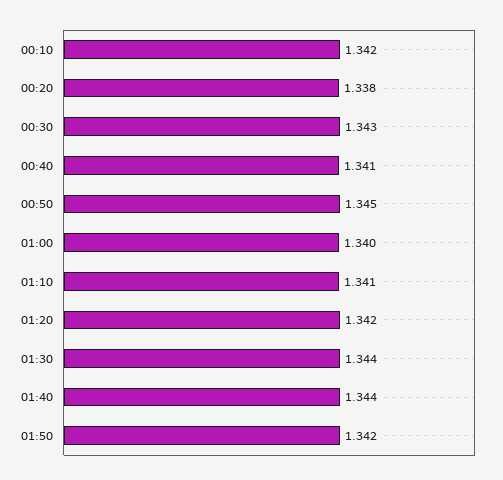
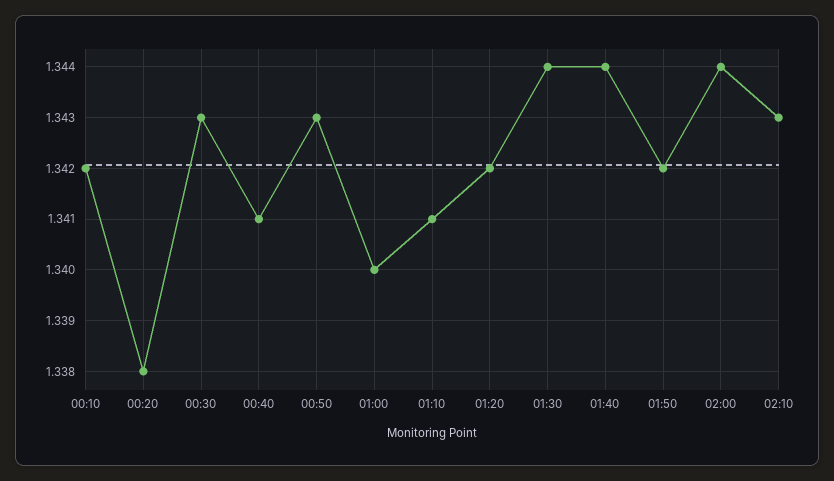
00:50: 1.345 -> 1.343
02:00: none -> 1.344
02:10: none -> 1.343

